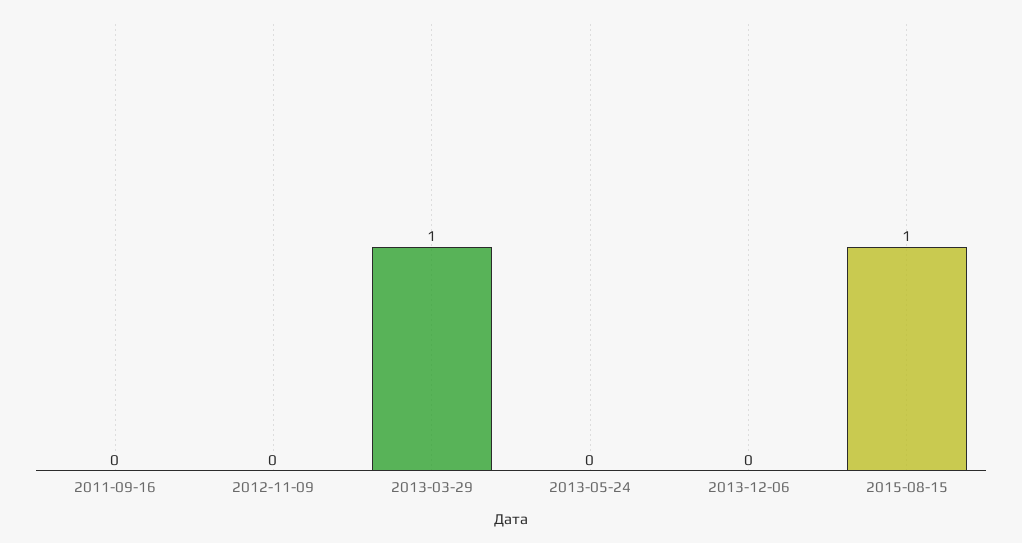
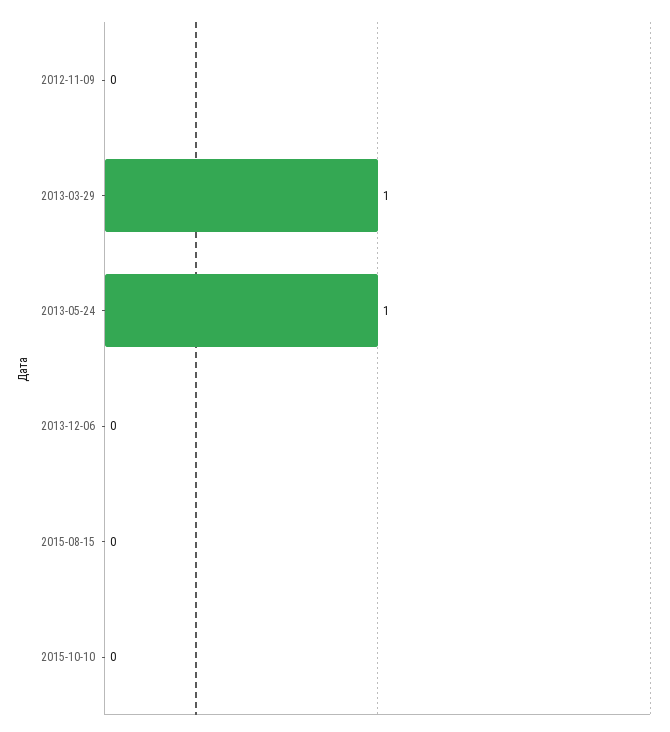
2011-09-16: 0 -> none
2013-05-24: 0 -> 1
2015-08-15: 1 -> 0
2015-10-10: none -> 0

